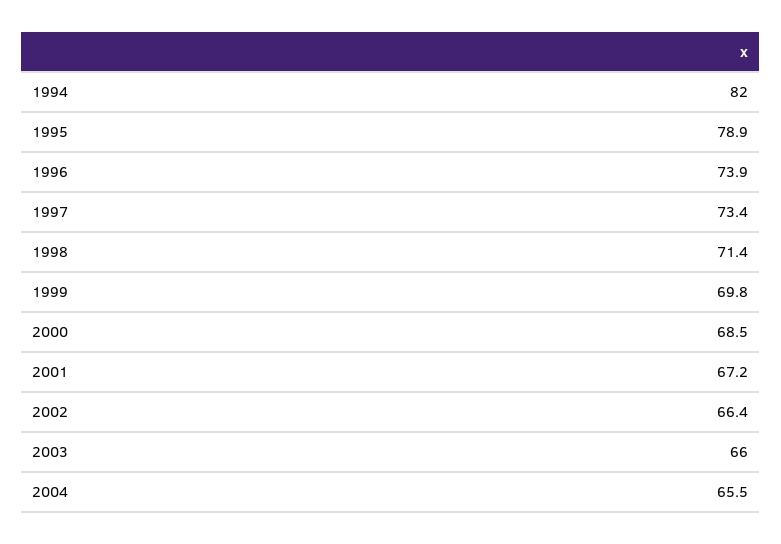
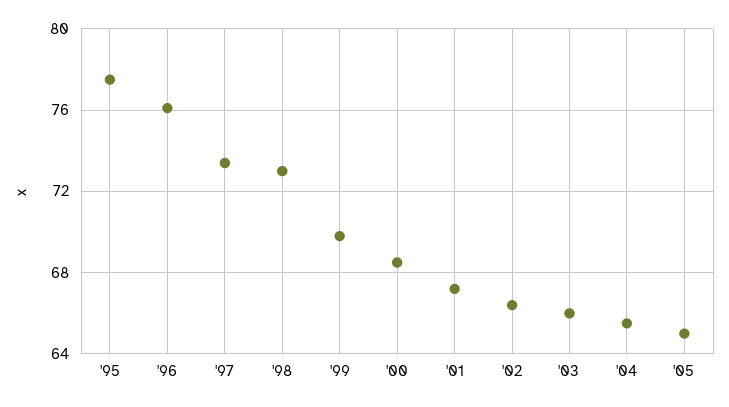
1994: 82 -> none
1995: 78.9 -> 77.5
1996: 73.9 -> 76
1998: 71.4 -> 73
'05: none -> 65

